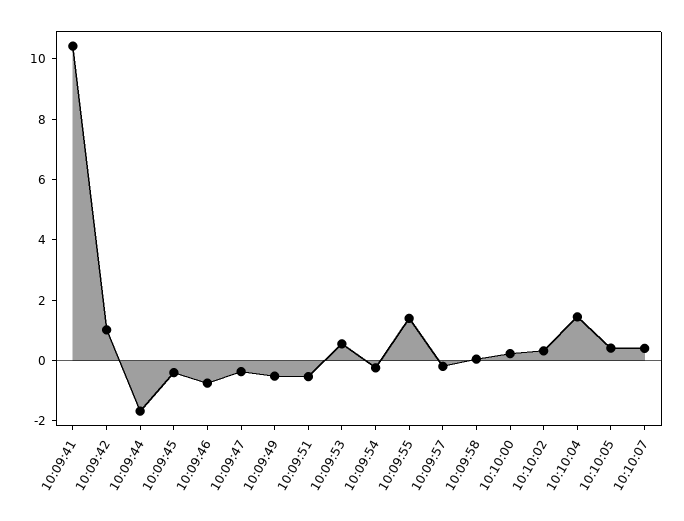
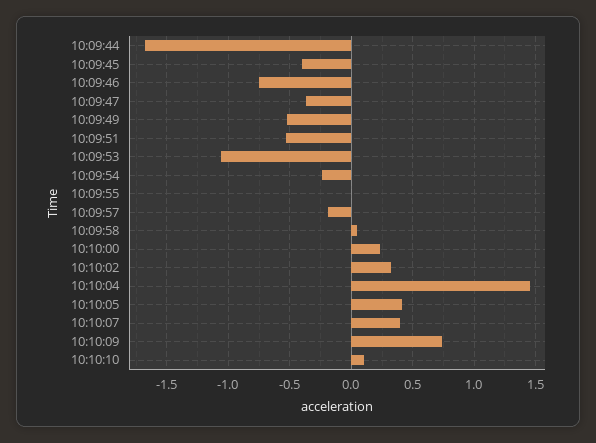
10:09:41: 10.5 -> none
10:09:42: 1 -> none
10:09:53: 0.5 -> -1.05
10:09:55: 1.5 -> 0
10:10:09: none -> 0.75
10:10:10: none -> 0.1

